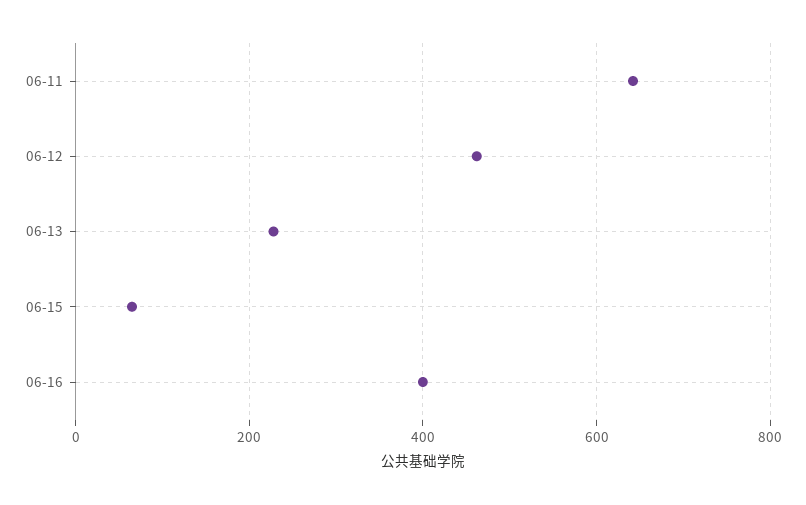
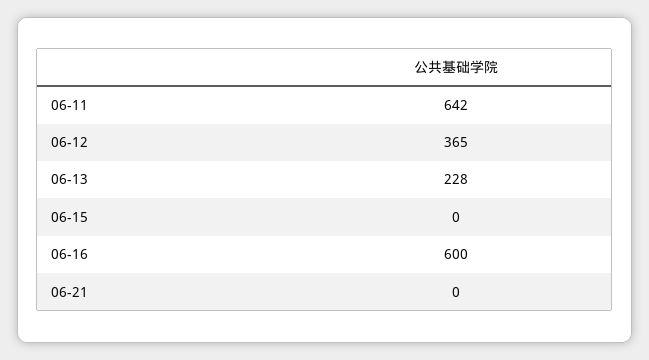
06-12: 460 -> 365
06-15: 60 -> 0
06-16: 400 -> 600
06-21: none -> 0

